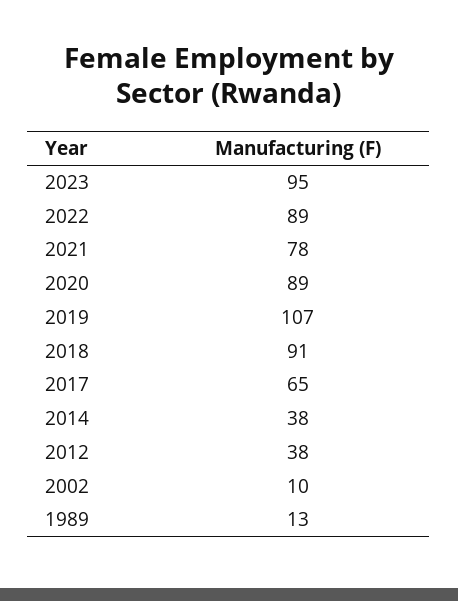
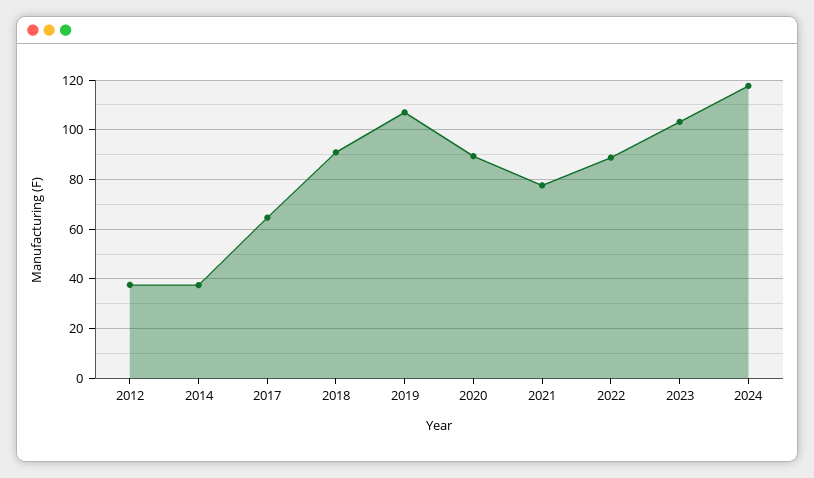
2023: 95 -> 102.5
2002: 10 -> none
1989: 13 -> none
2024: none -> 117.5

